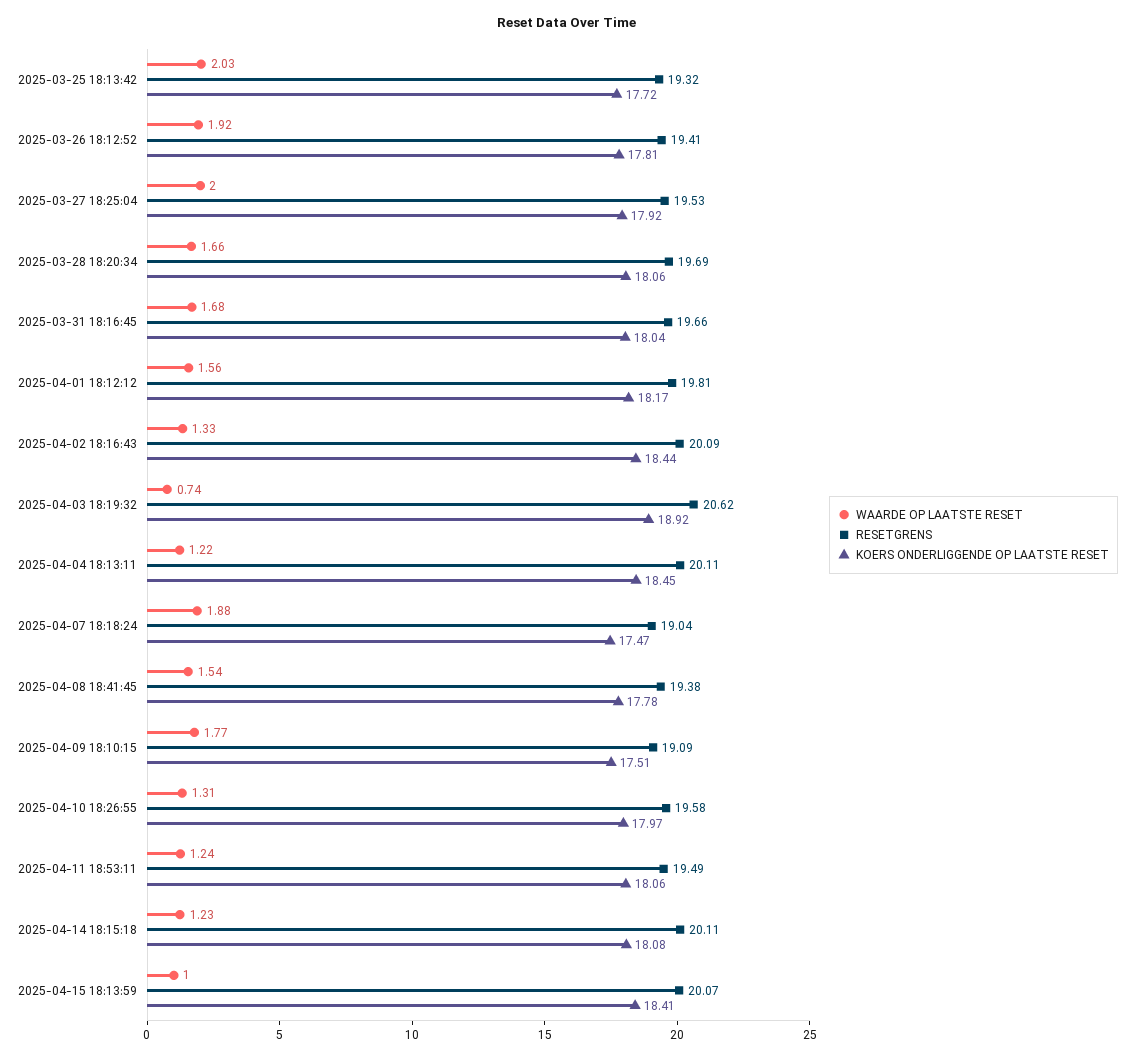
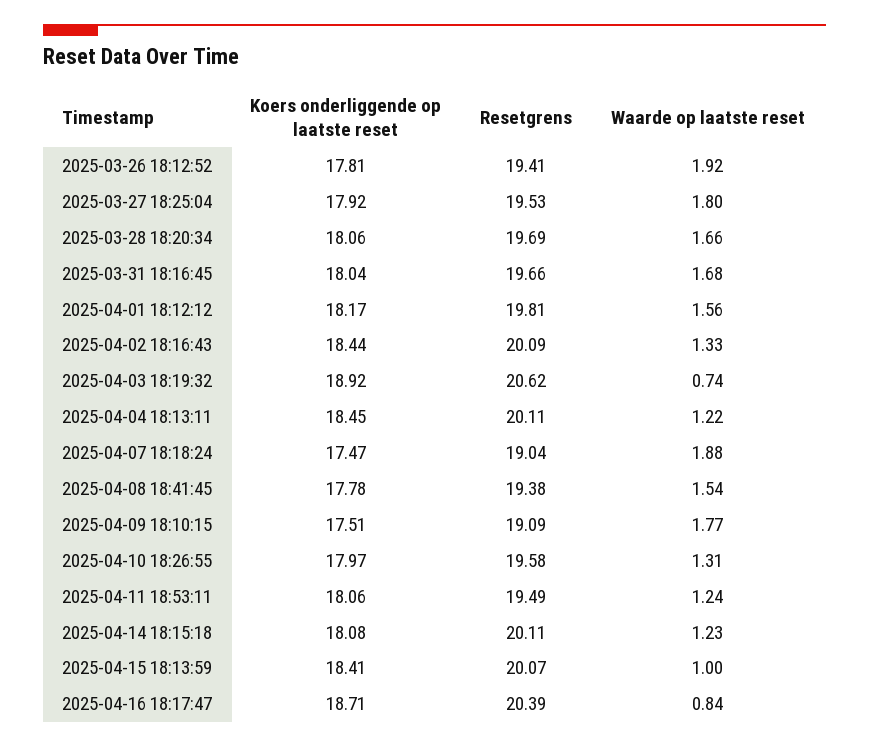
WAARDE OP LAATSTE RESET, 2025-03-25 18:13:42: 2.03 -> none
RESETGRENS, 2025-03-25 18:13:42: 19.32 -> none
KOERS ONDERLIGGENDE OP LAATSTE RESET, 2025-03-25 18:13:42: 17.72 -> none
WAARDE OP LAATSTE RESET, 2025-03-27 18:25:04: 2 -> 1.8
KOERS ONDERLIGGENDE OP LAATSTE RESET, 2025-04-16 18:17:47: none -> 18.71
RESETGRENS, 2025-04-16 18:17:47: none -> 20.39
WAARDE OP LAATSTE RESET, 2025-04-16 18:17:47: none -> 0.84

